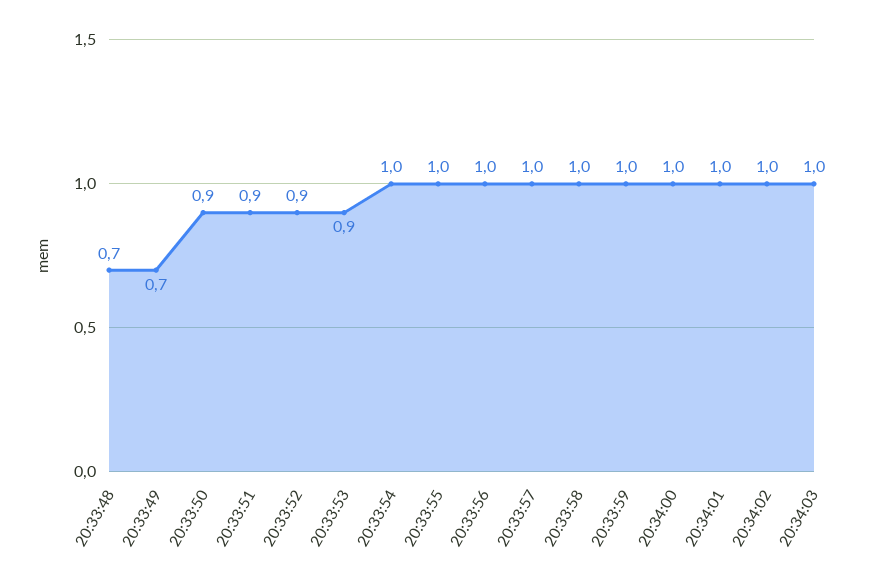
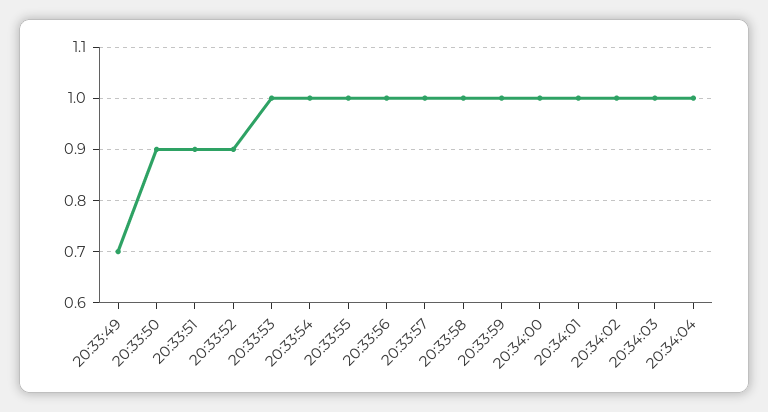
20:33:48: 0.7 -> none
20:33:53: 0.9 -> 1
20:34:04: none -> 1

